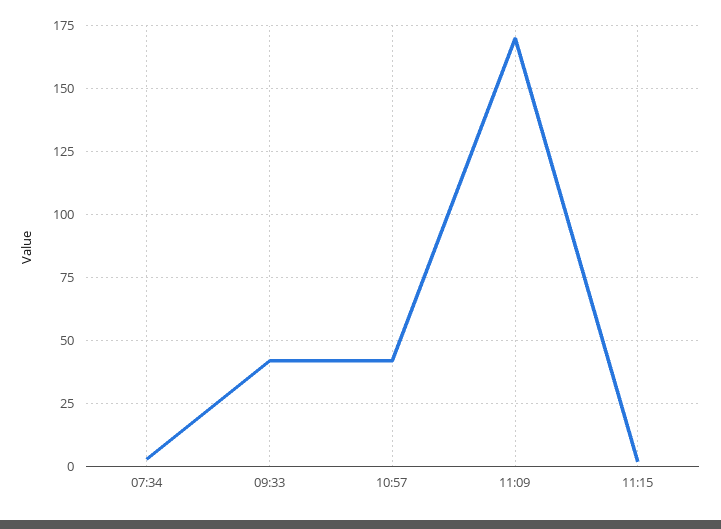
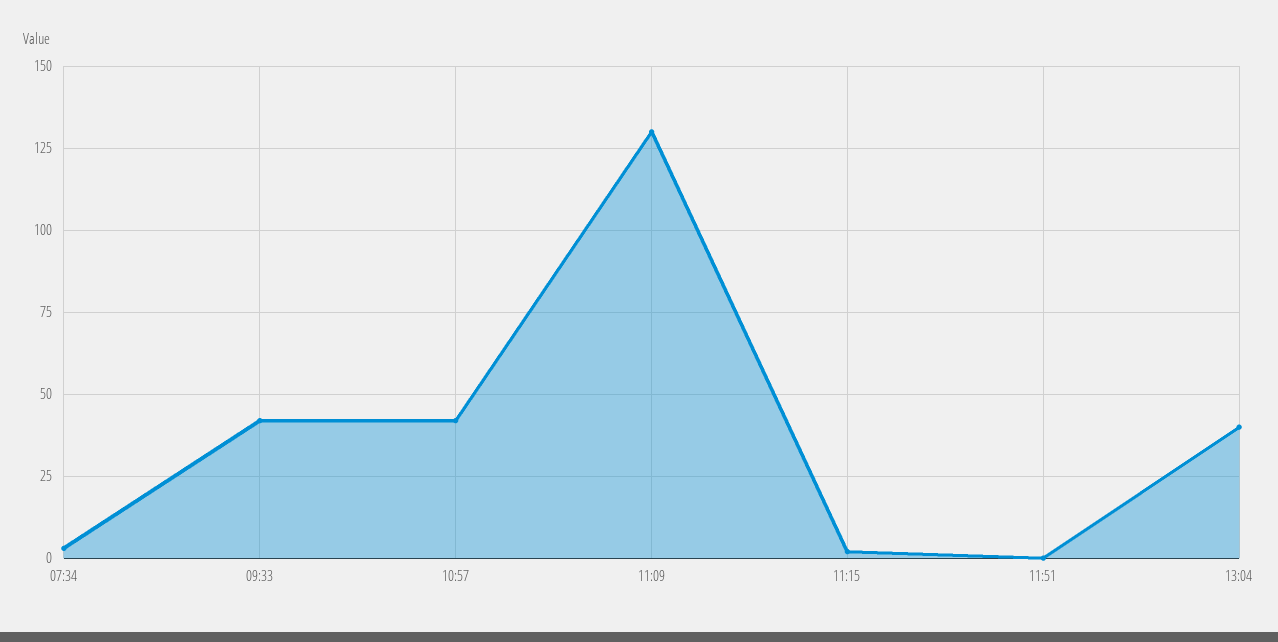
11:09: 170 -> 130
11:51: none -> 0
13:04: none -> 40

